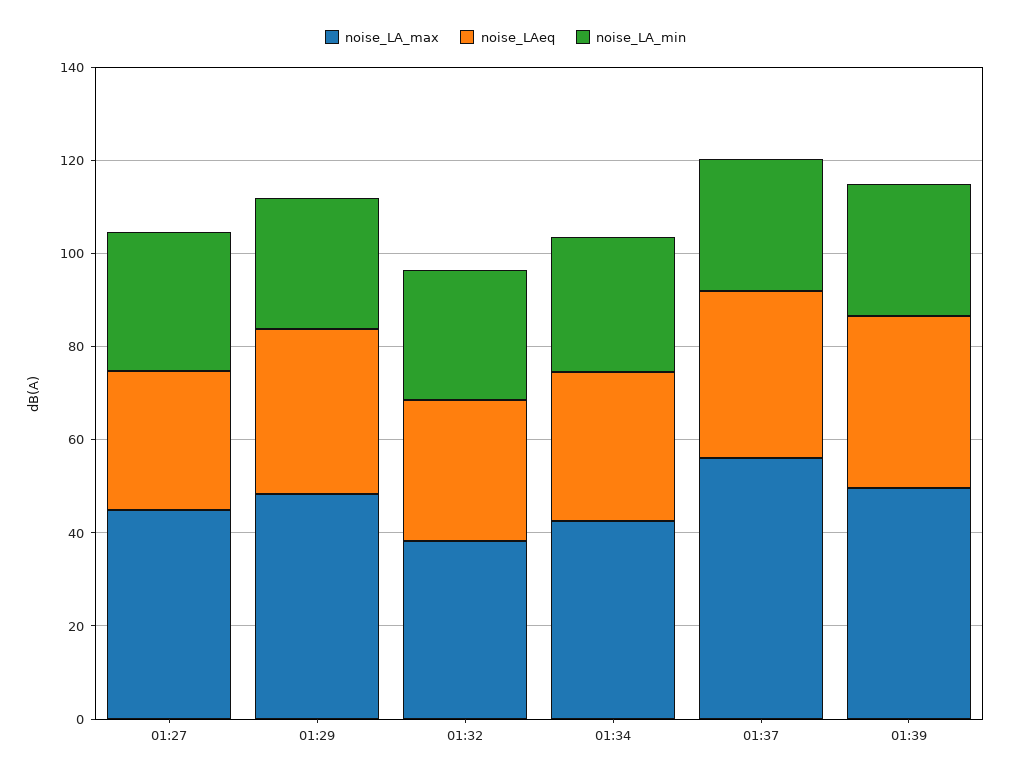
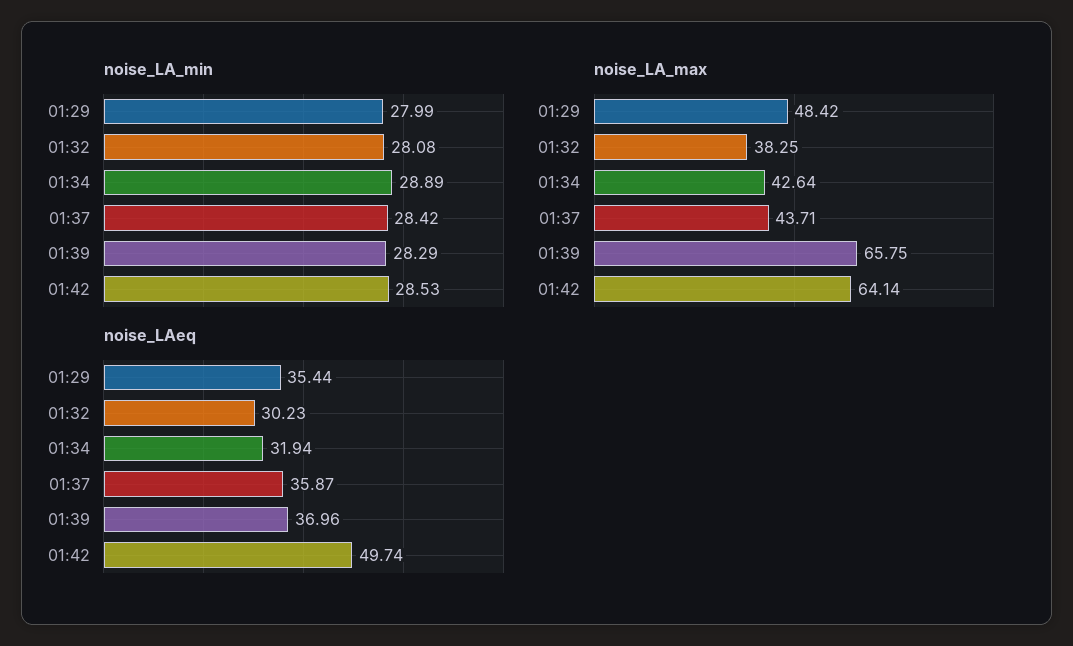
noise_LA_max, 01:27: 45 -> none
noise_LAeq, 01:27: 30 -> none
noise_LA_min, 01:27: 30 -> none
noise_LA_max, 01:37: 55 -> 43.71
noise_LA_max, 01:39: 50 -> 65.75
noise_LA_min, 01:42: none -> 28.53
noise_LA_max, 01:42: none -> 64.14
noise_LAeq, 01:42: none -> 49.74

